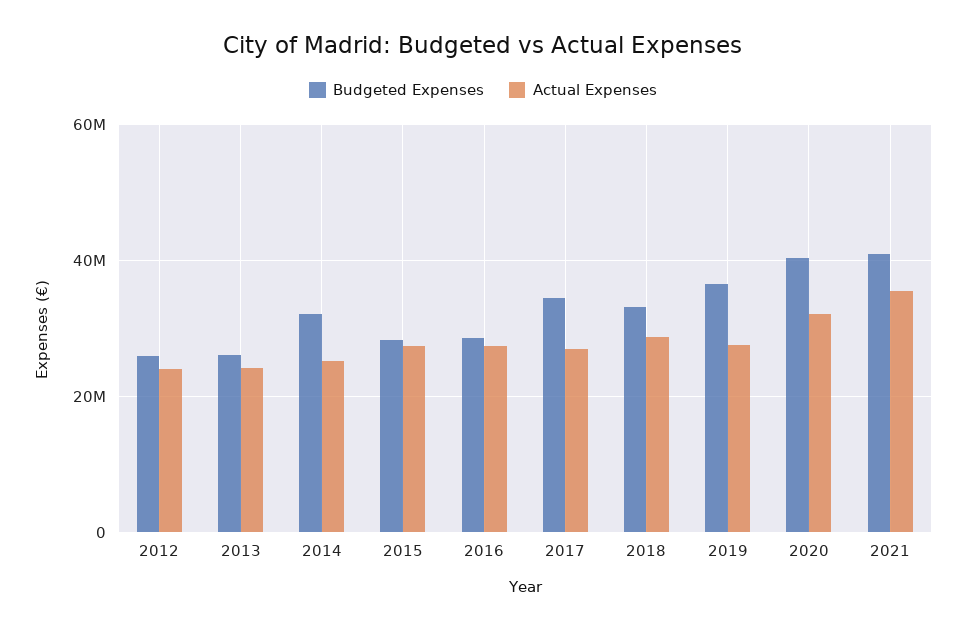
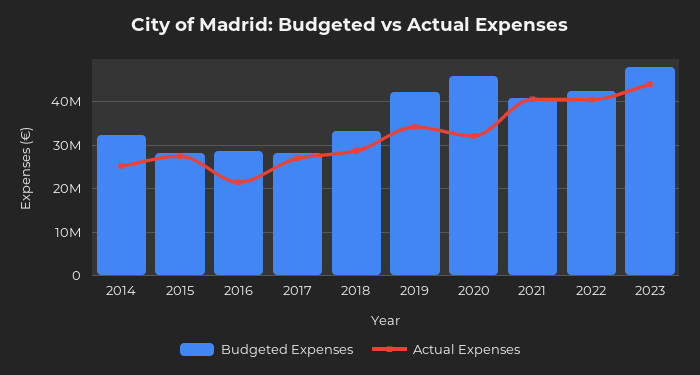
Budgeted Expenses, 2012: 26000000 -> none
Actual Expenses, 2012: 24000000 -> none
Budgeted Expenses, 2013: 26000000 -> none
Actual Expenses, 2013: 24000000 -> none
Actual Expenses, 2016: 28000000 -> 22000000
Budgeted Expenses, 2017: 34000000 -> 28000000
Budgeted Expenses, 2019: 36000000 -> 42000000
Actual Expenses, 2019: 28000000 -> 34000000
Budgeted Expenses, 2020: 40000000 -> 46000000
Actual Expenses, 2021: 36000000 -> 40000000
Budgeted Expenses, 2022: none -> 42000000
Actual Expenses, 2022: none -> 40000000
Budgeted Expenses, 2023: none -> 48000000
Actual Expenses, 2023: none -> 44000000

